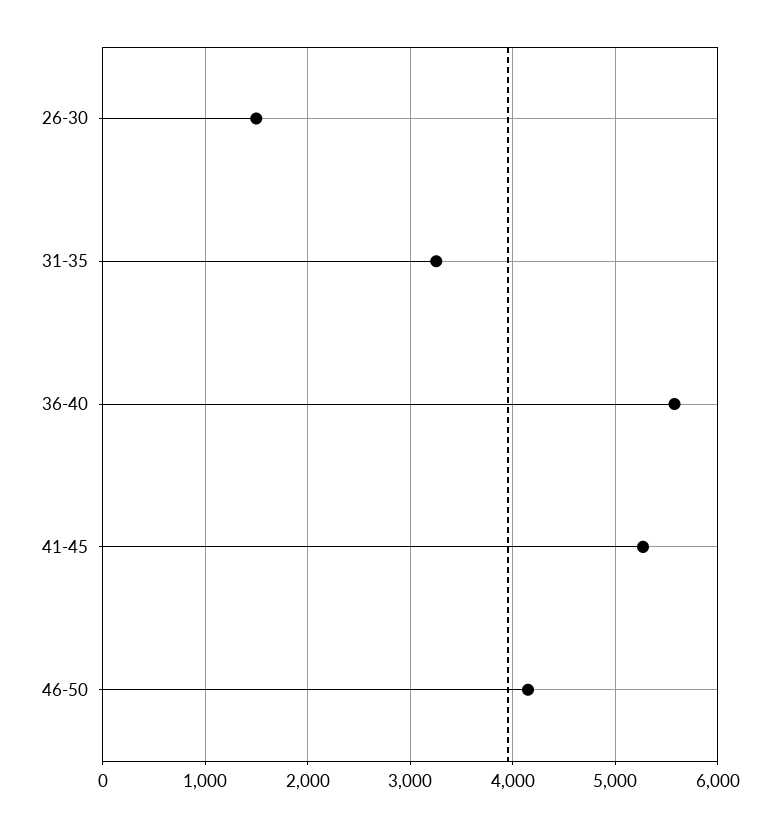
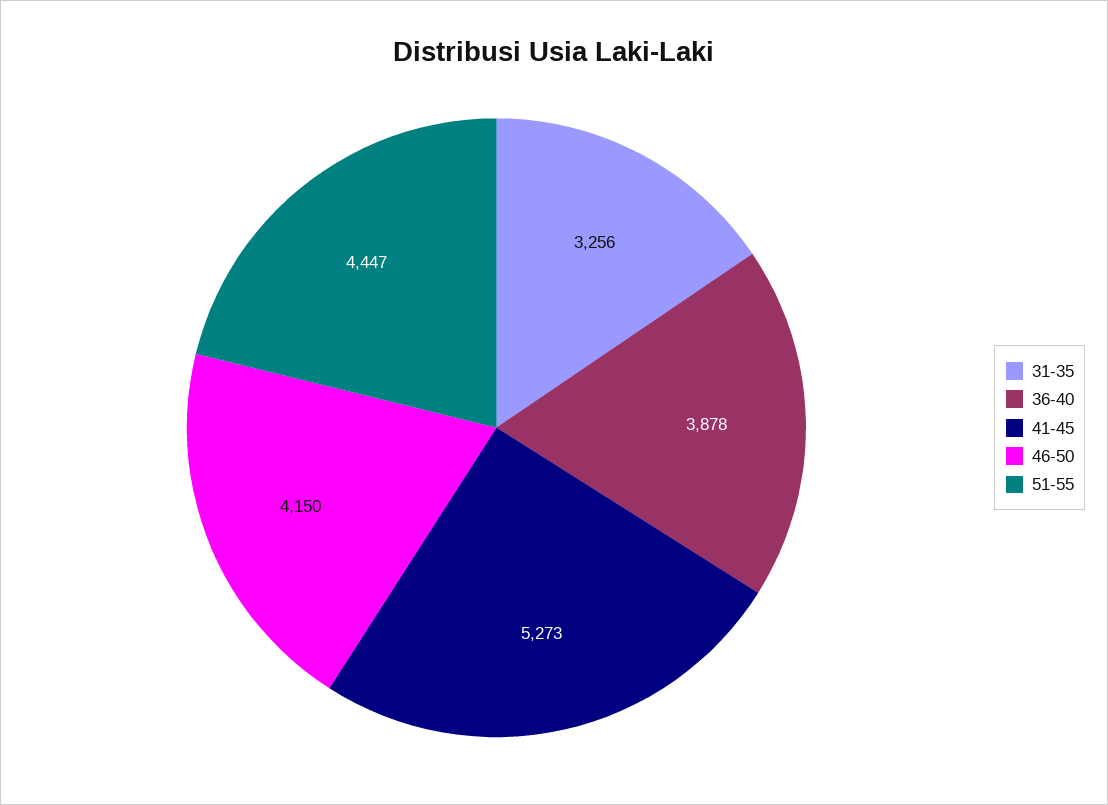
26-30: 1500 -> none
36-40: 5600 -> 3878
51-55: none -> 4447

